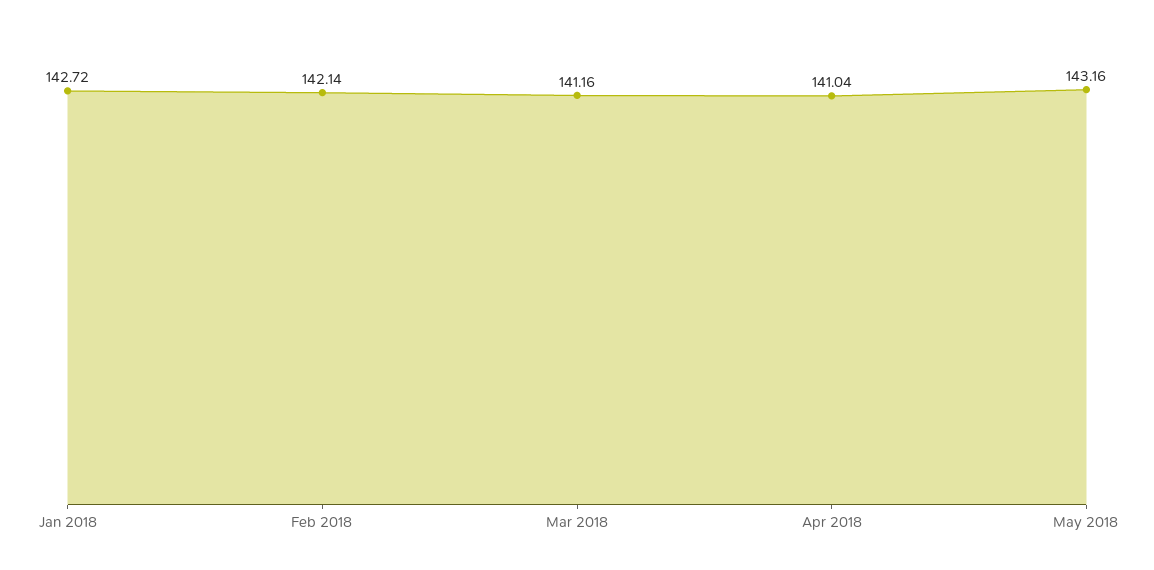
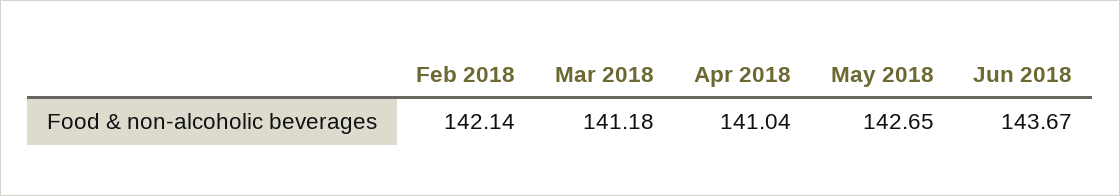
Jan 2018: 142.72 -> none
Mar 2018: 141.16 -> 141.18
May 2018: 143.16 -> 142.65
Jun 2018: none -> 143.67

